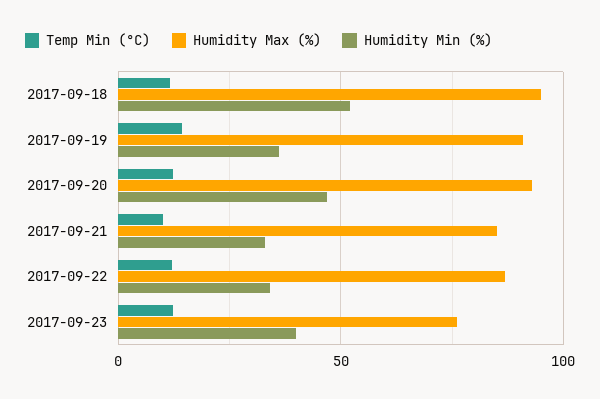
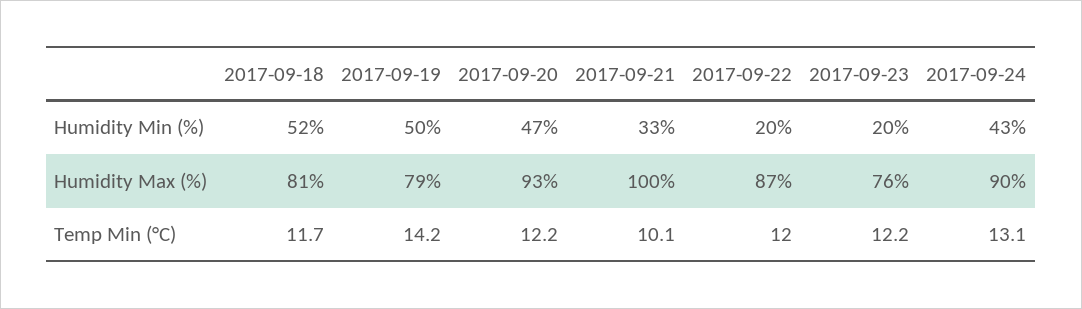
Humidity Max (%), 2017-09-18: 95 -> 81
Humidity Max (%), 2017-09-19: 90 -> 79
Humidity Min (%), 2017-09-19: 35 -> 50
Humidity Max (%), 2017-09-21: 85 -> 100
Humidity Min (%), 2017-09-22: 35 -> 20
Humidity Min (%), 2017-09-23: 40 -> 20
Humidity Min (%), 2017-09-24: none -> 43
Humidity Max (%), 2017-09-24: none -> 90
Temp Min (°C), 2017-09-24: none -> 13.1

